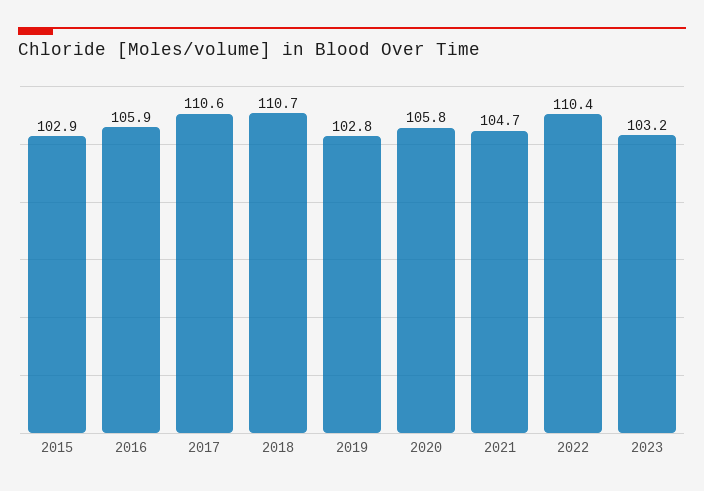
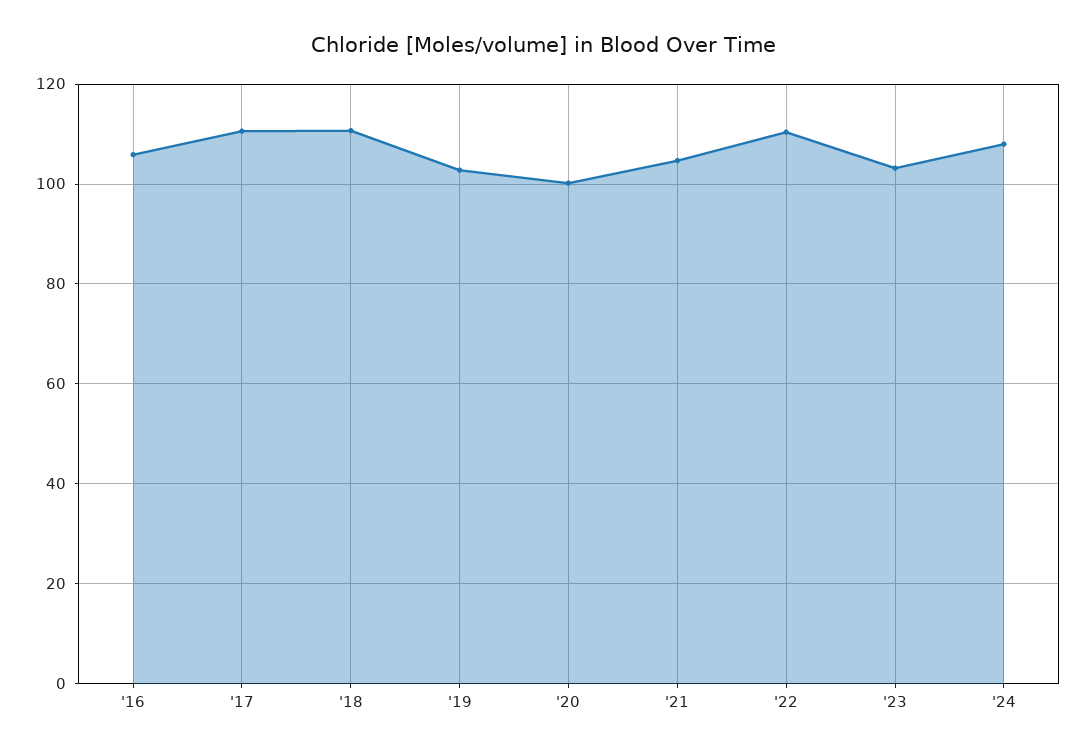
2015: 102.9 -> none
2020: 105.8 -> 100
'24: none -> 108

